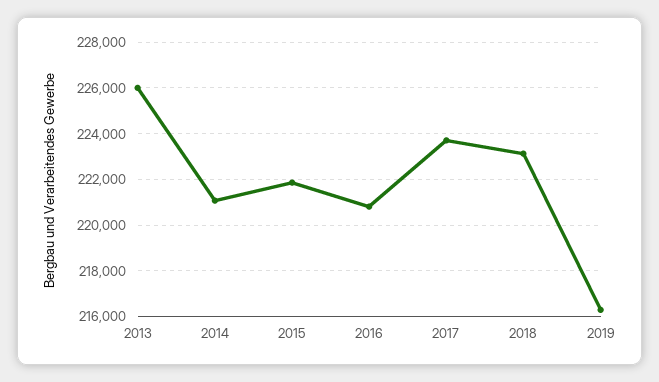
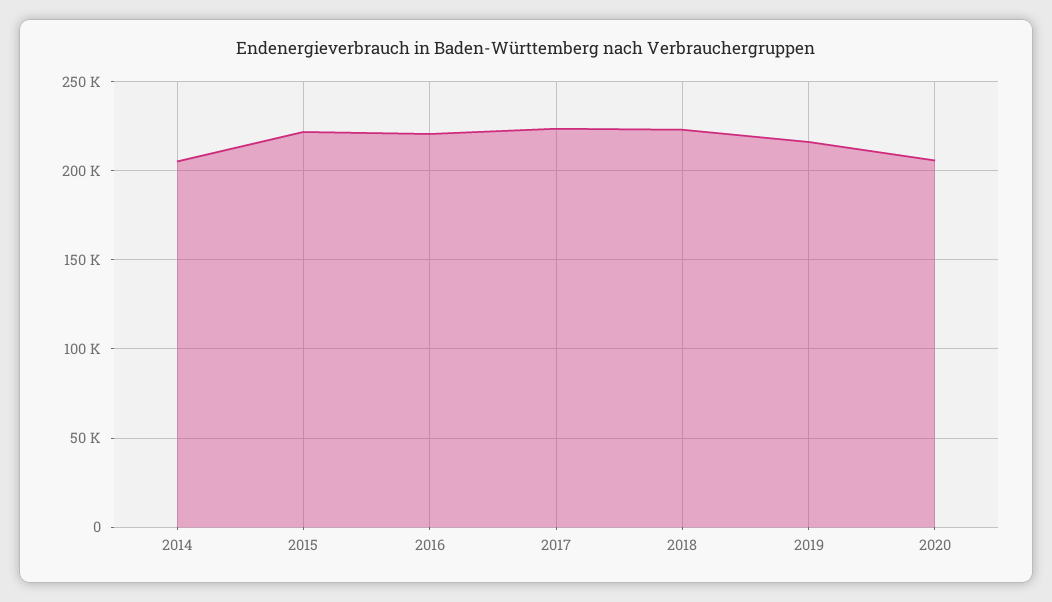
2013: 226000 -> none
2014: 221000 -> 205000
2020: none -> 205000

